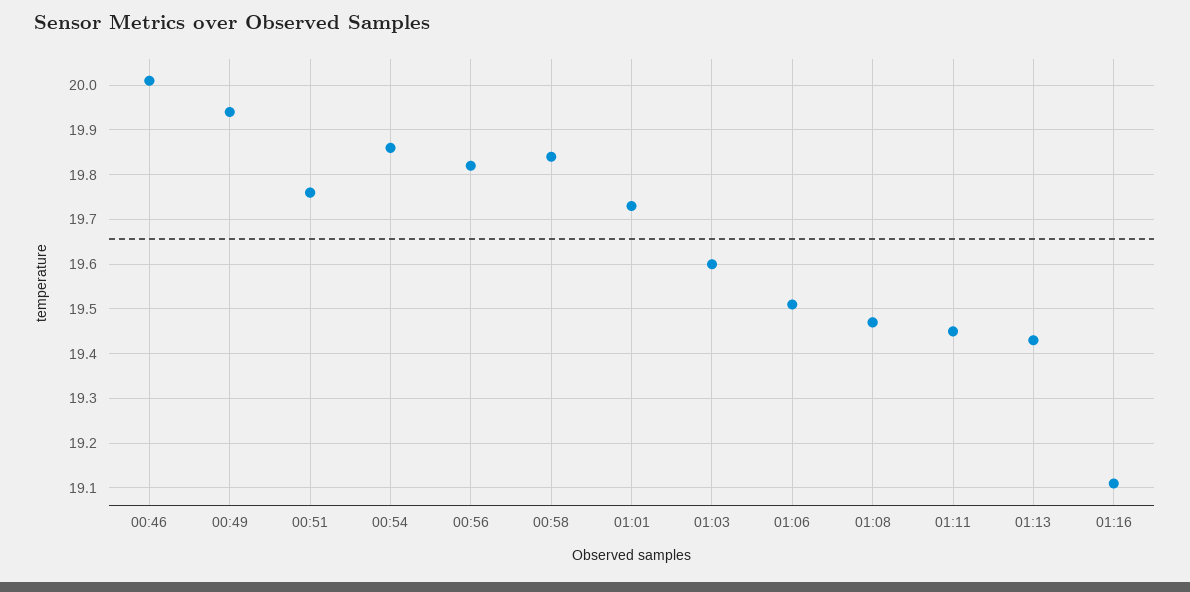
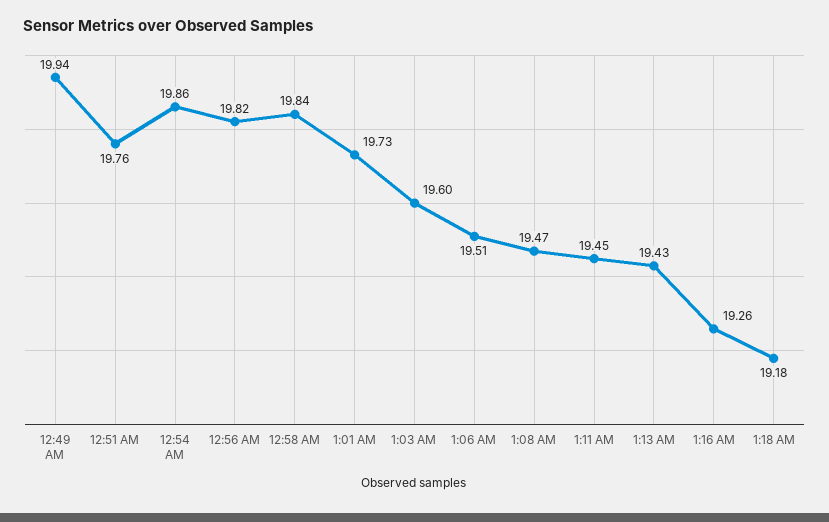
00:46: 20 -> none
01:16: 19.1 -> 19.26
1:18 AM: none -> 19.18

